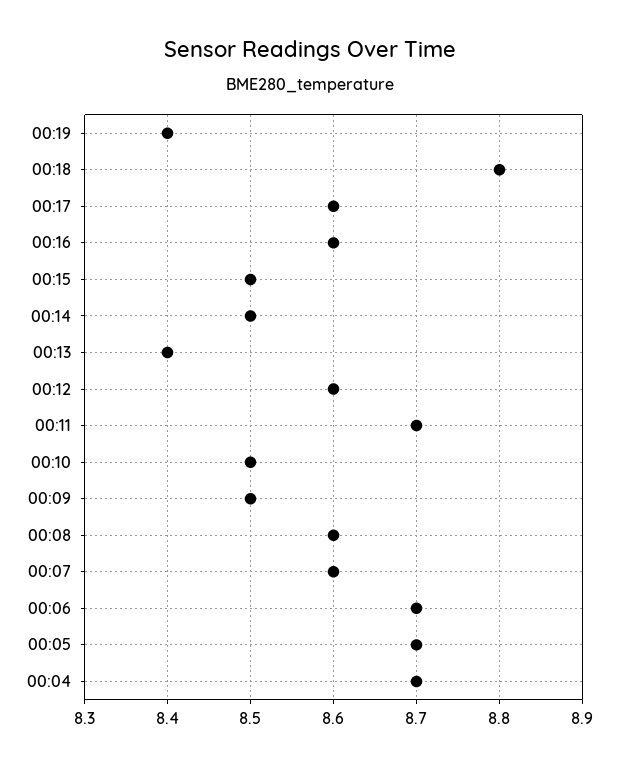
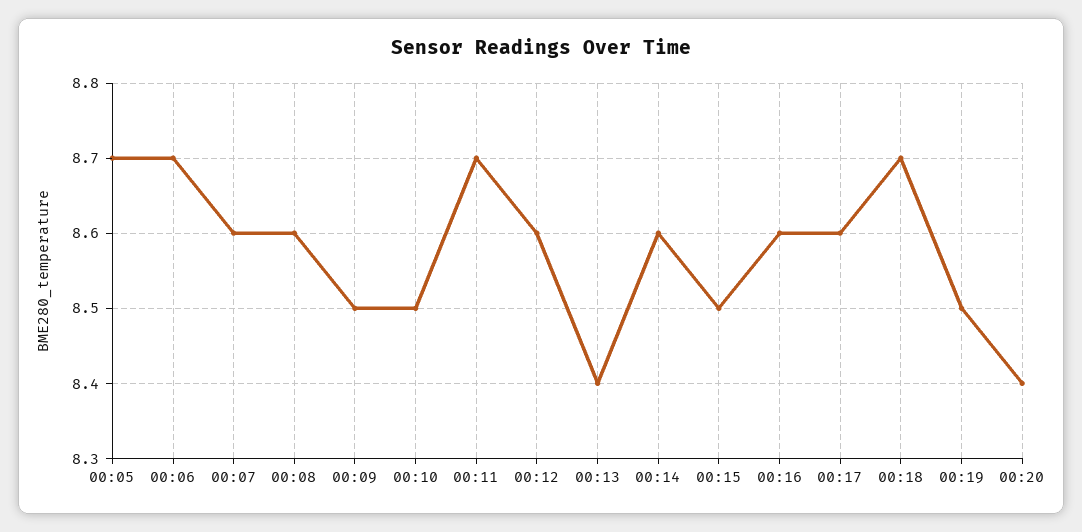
00:19: 8.4 -> 8.5
00:18: 8.8 -> 8.7
00:14: 8.5 -> 8.6
00:04: 8.7 -> none
00:20: none -> 8.4

